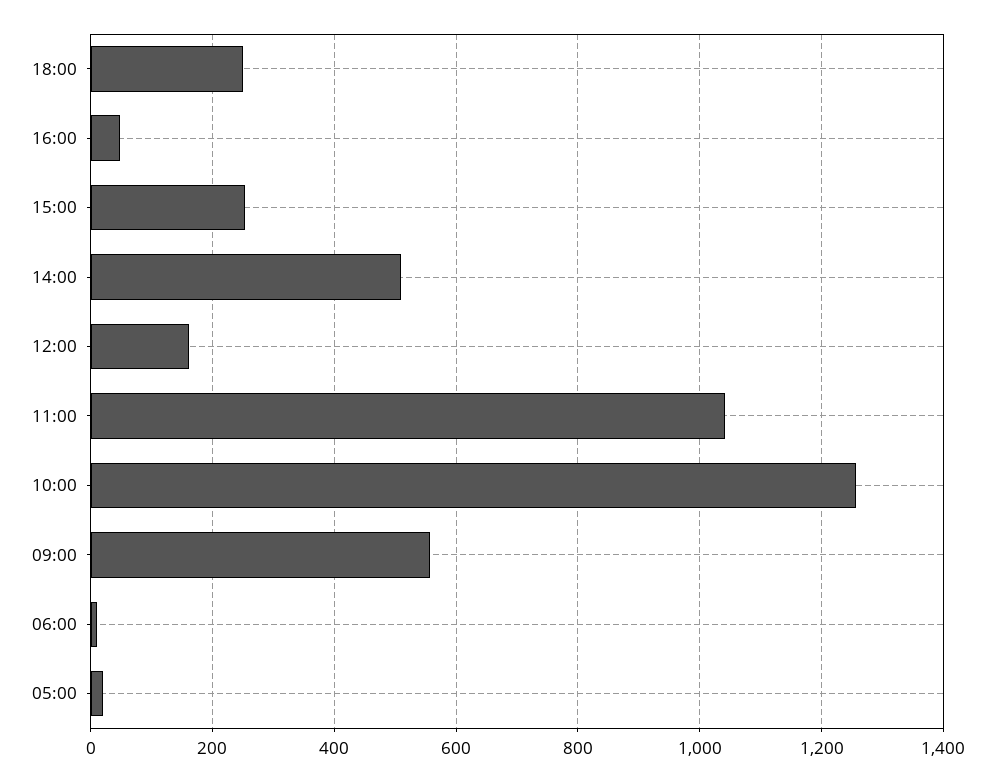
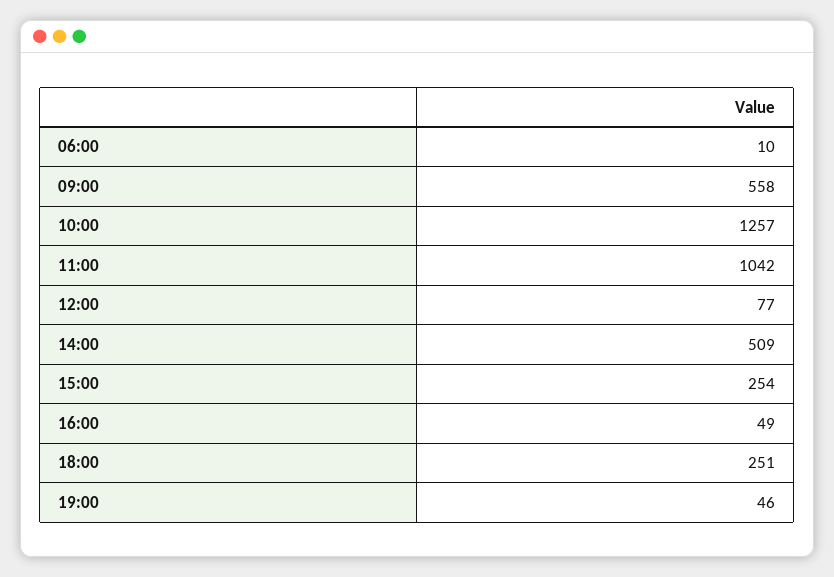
12:00: 160 -> 77
05:00: 20 -> none
19:00: none -> 46

